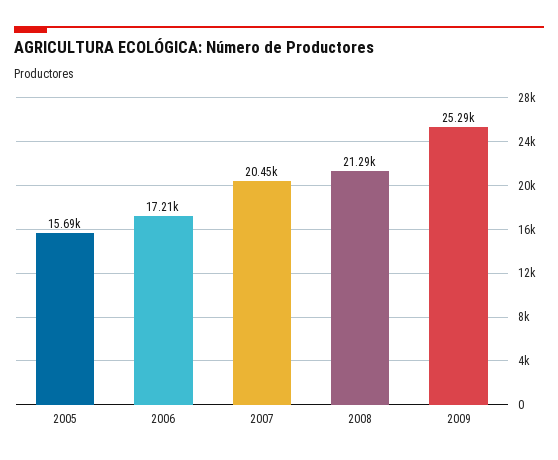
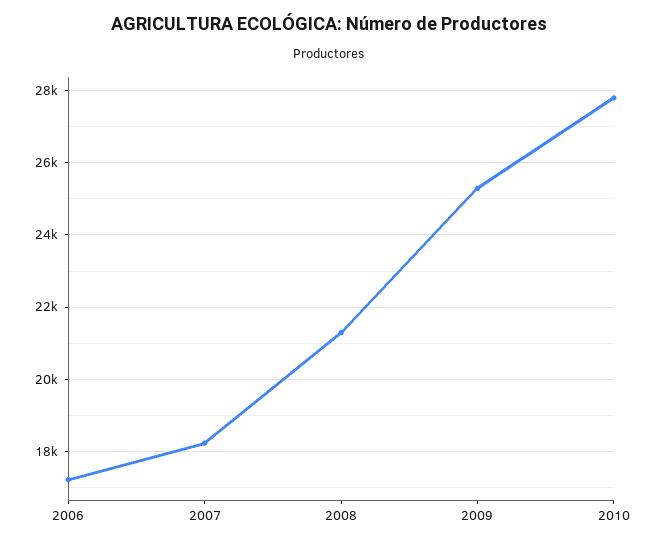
2005: 15690 -> none
2007: 20450 -> 18200
2010: none -> 27800

